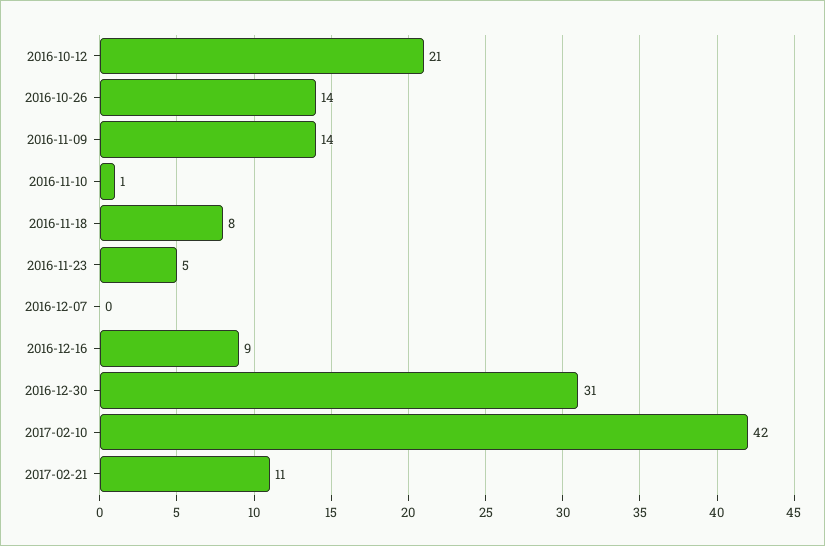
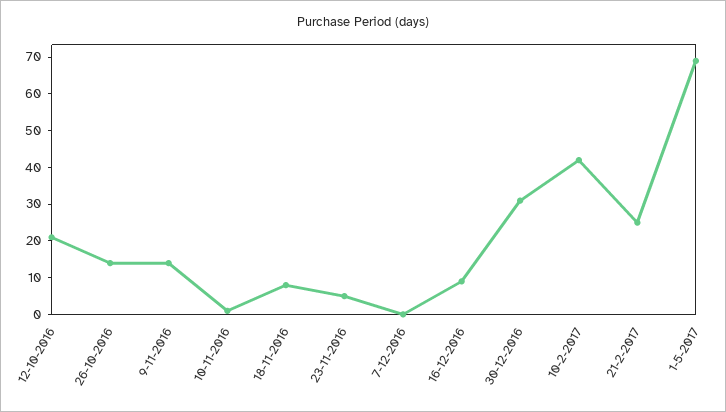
2017-02-21: 11 -> 25
1-5-2017: none -> 70

